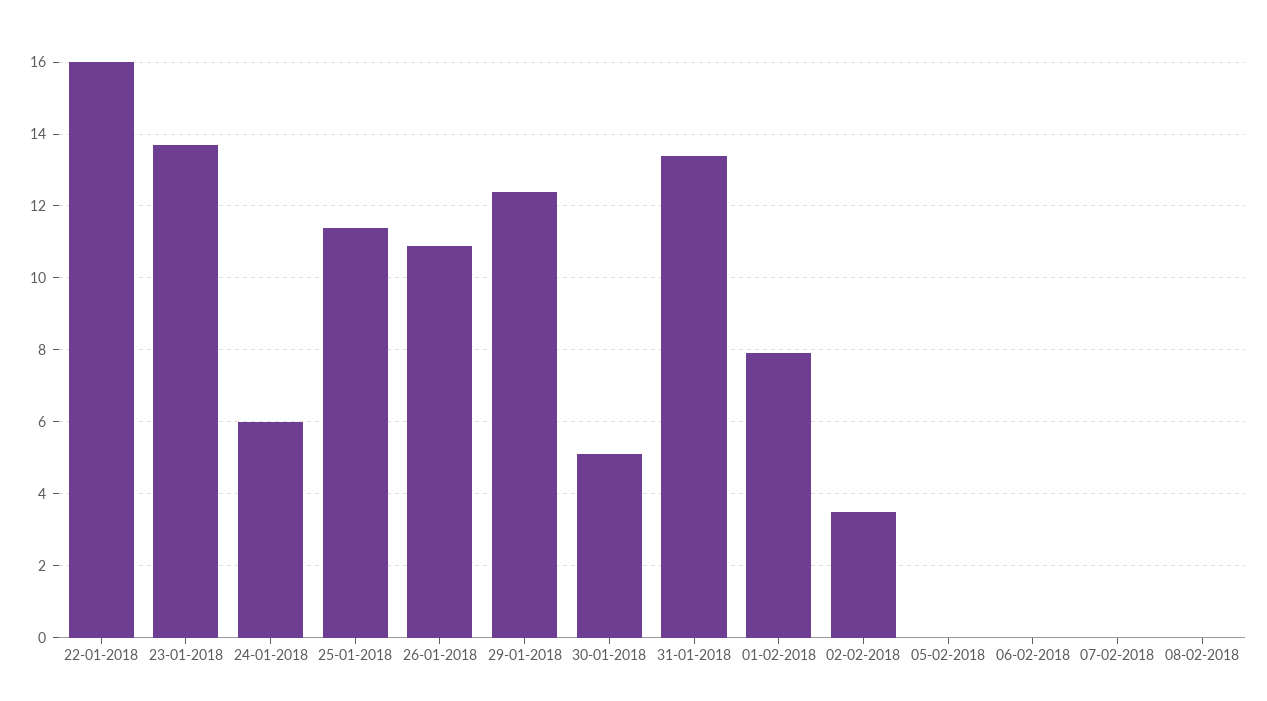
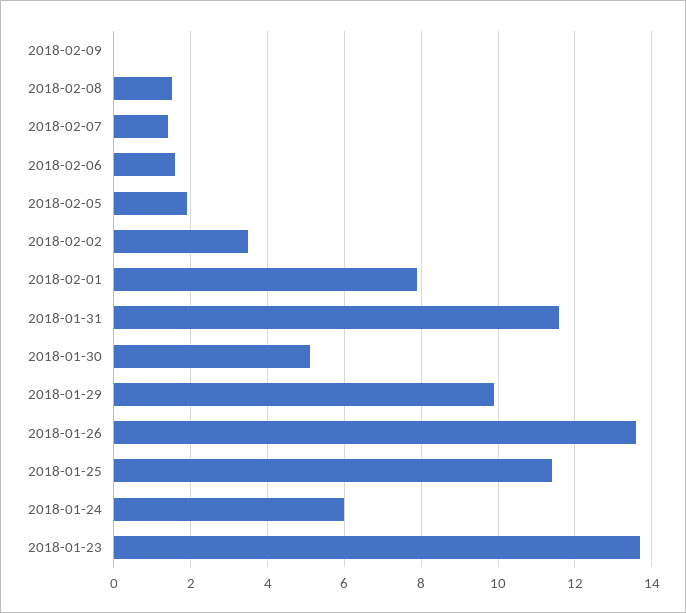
22-01-2018: 16 -> none
26-01-2018: 11 -> 13.5
29-01-2018: 12.5 -> 10
31-01-2018: 13.5 -> 11.5
05-02-2018: 0 -> 2
06-02-2018: 0 -> 1.5
07-02-2018: 0 -> 1.5
08-02-2018: 0 -> 1.5
2018-02-09: none -> 0

